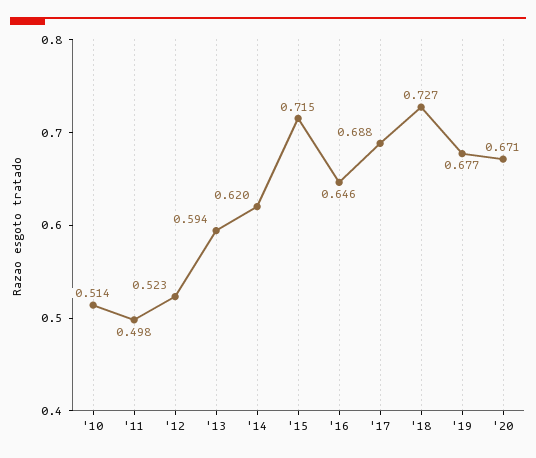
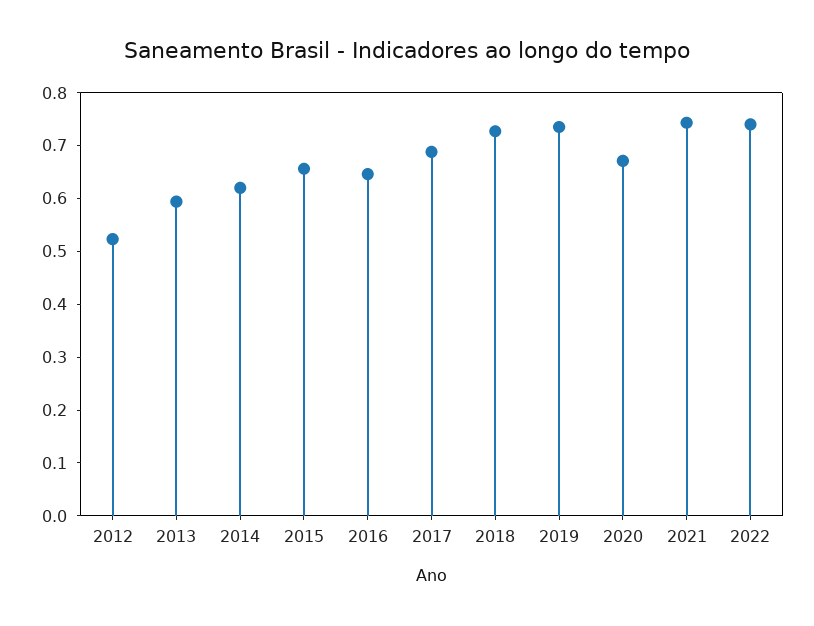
'10: 0.514 -> none
'11: 0.498 -> none
'15: 0.715 -> 0.66
'19: 0.677 -> 0.74
2021: none -> 0.74
2022: none -> 0.74

